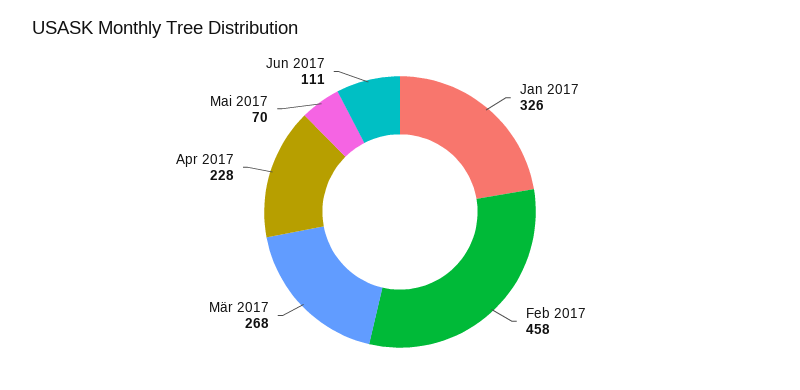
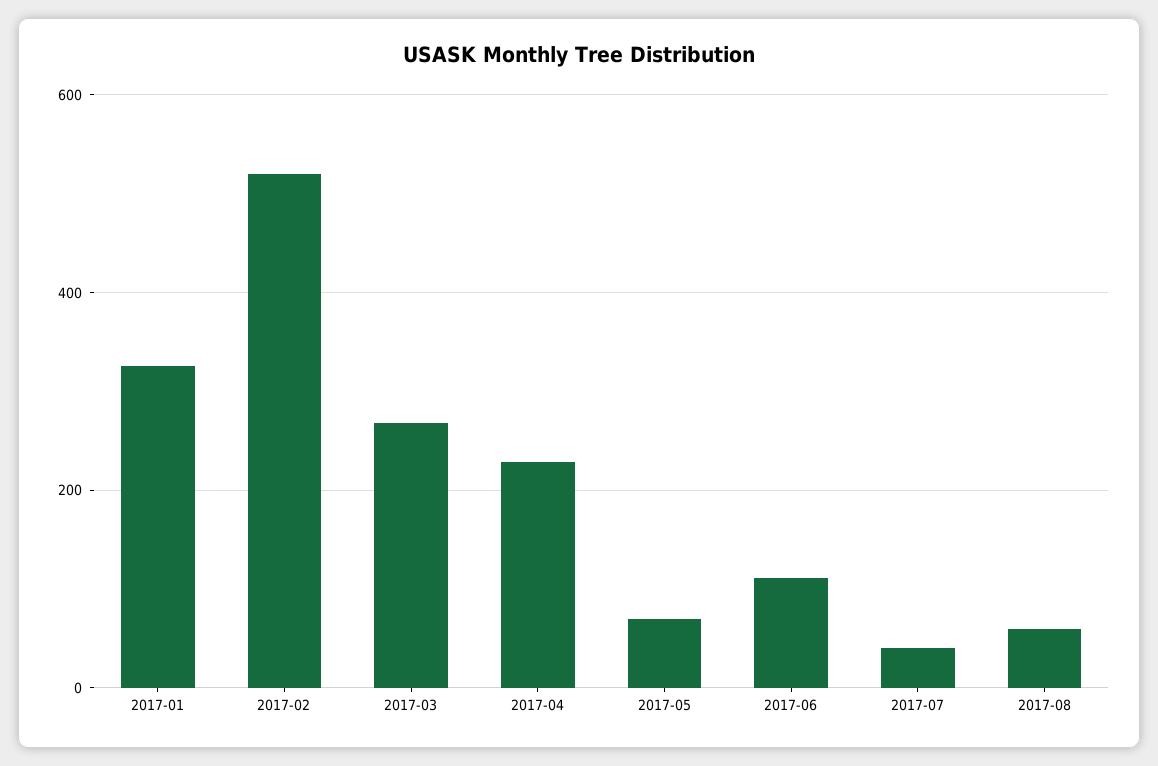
Feb 2017: 458 -> 520
2017-07: none -> 40
2017-08: none -> 60

